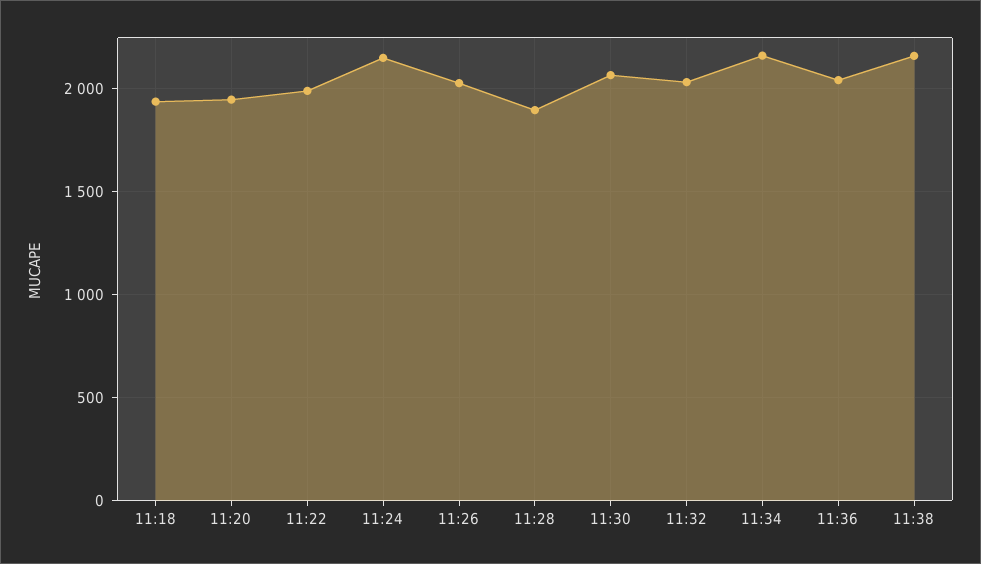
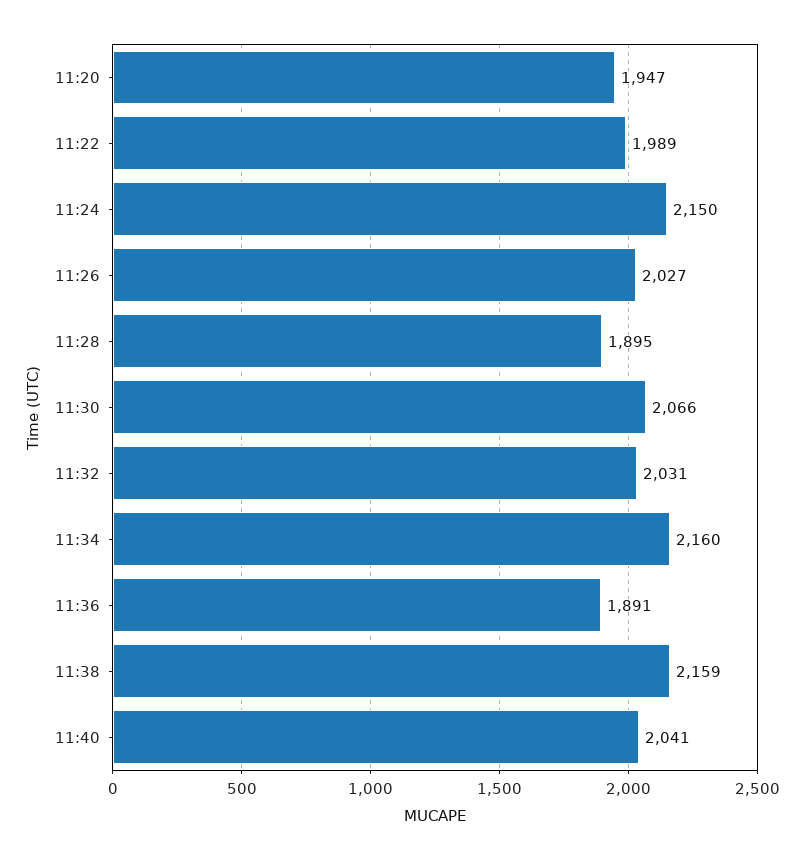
11:18: 1950 -> none
11:36: 2050 -> 1891
11:40: none -> 2041

